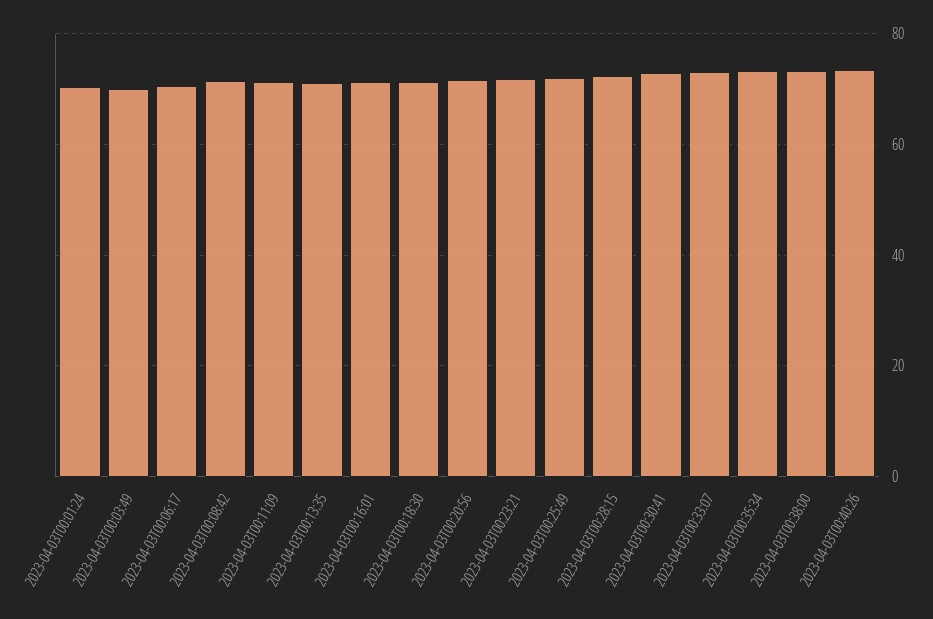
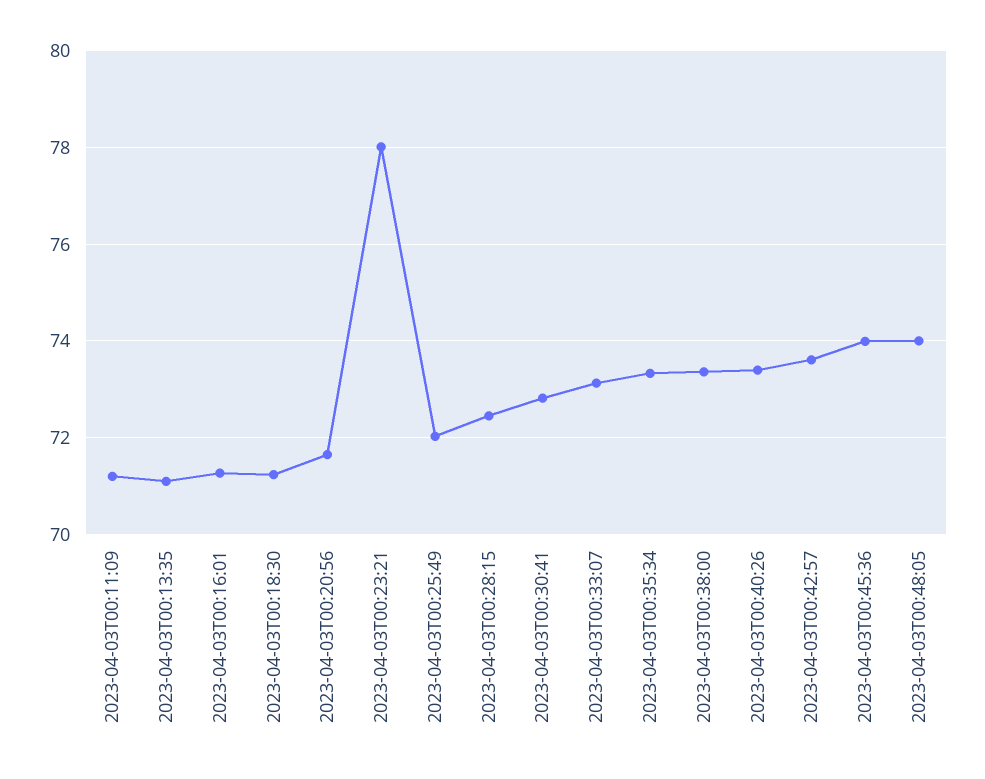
2023-04-03T00:01:24: 70 -> none
2023-04-03T00:03:49: 70 -> none
2023-04-03T00:06:17: 70 -> none
2023-04-03T00:08:42: 72 -> none
2023-04-03T00:23:21: 72 -> 78
2023-04-03T00:42:57: none -> 73.6
2023-04-03T00:45:36: none -> 74
2023-04-03T00:48:05: none -> 74

